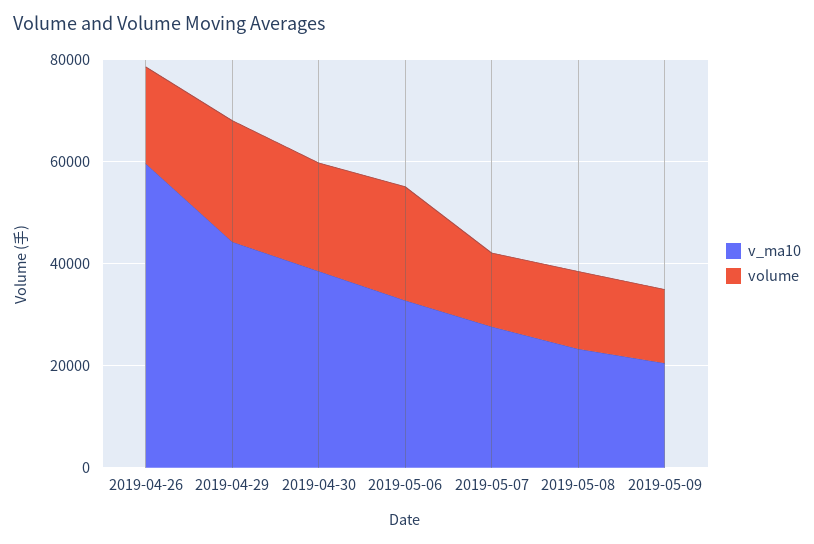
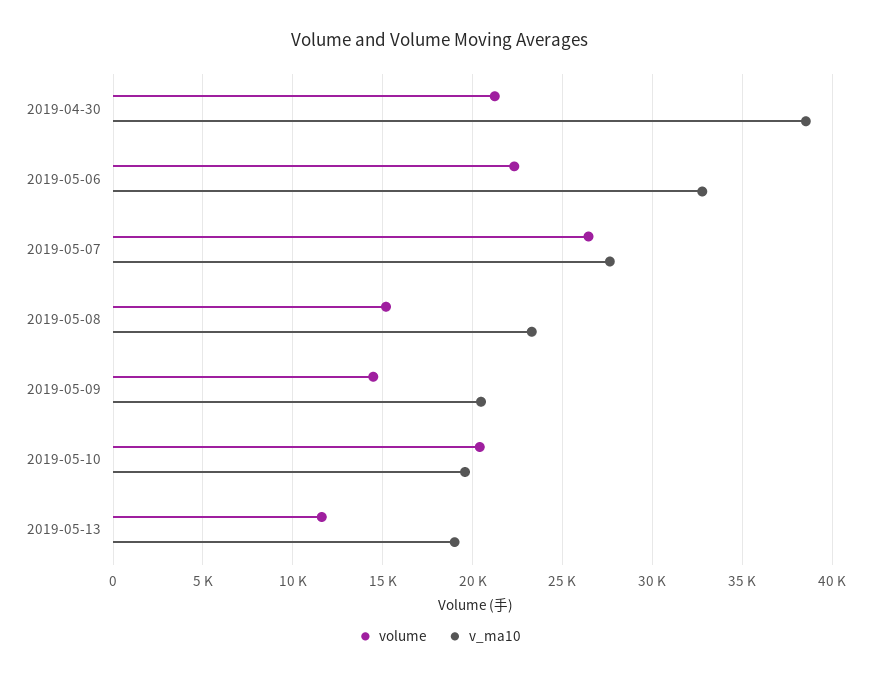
v_ma10, 2019-04-26: 60000 -> none
volume, 2019-04-26: 20000 -> none
v_ma10, 2019-04-29: 45000 -> none
volume, 2019-04-29: 25000 -> none
volume, 2019-05-07: 15000 -> 26500
volume, 2019-05-10: none -> 20500
v_ma10, 2019-05-10: none -> 19500
volume, 2019-05-13: none -> 11500
v_ma10, 2019-05-13: none -> 19000

